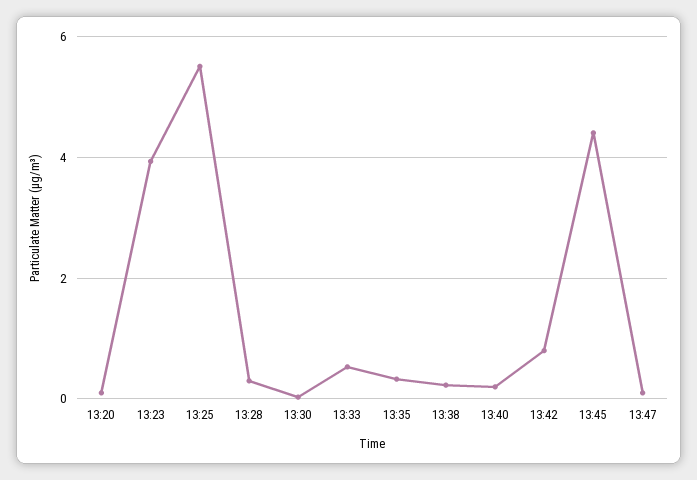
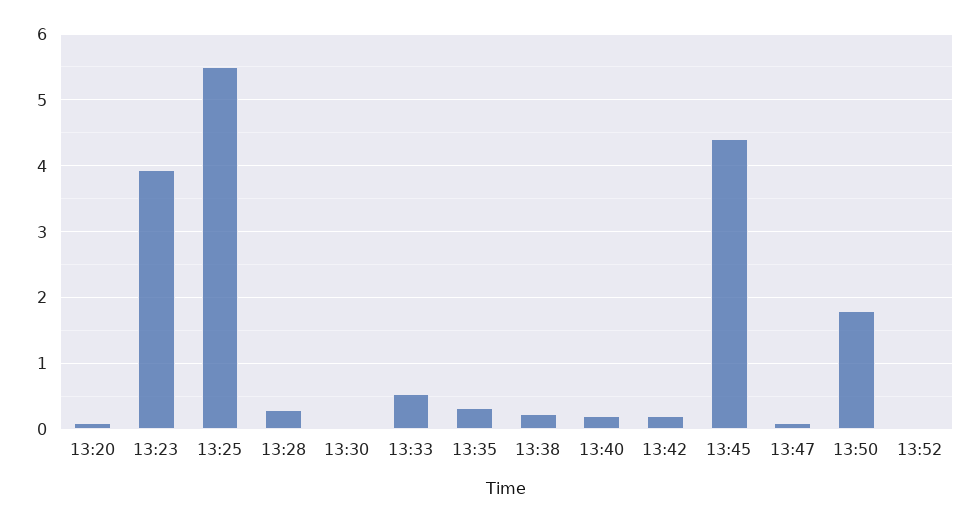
13:42: 0.8 -> 0.2
13:50: none -> 1.8
13:52: none -> 0

